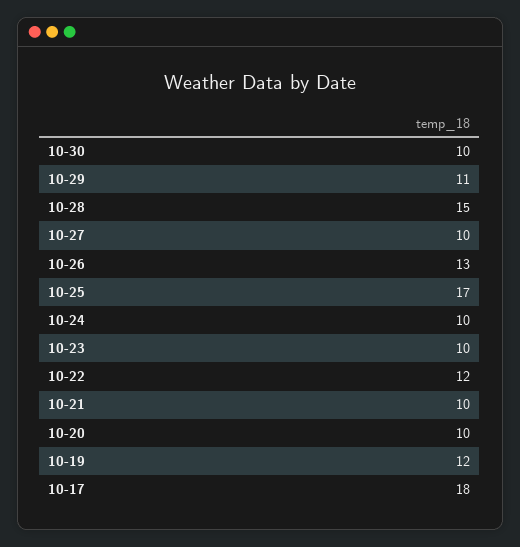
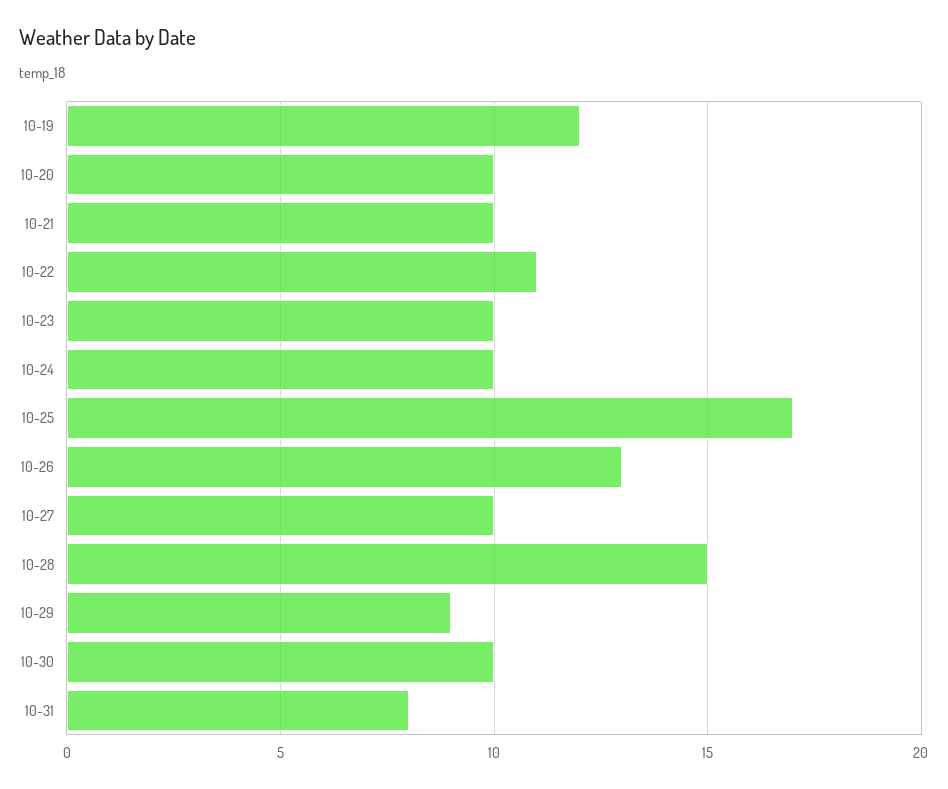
10-29: 11 -> 9
10-22: 12 -> 11
10-17: 18 -> none
10-31: none -> 8

